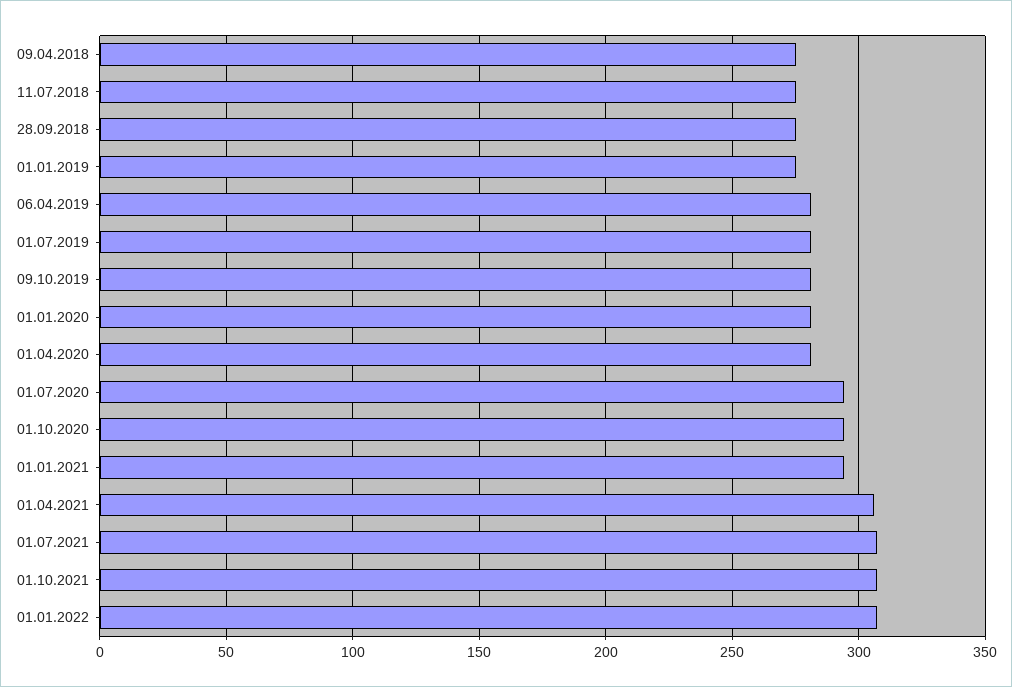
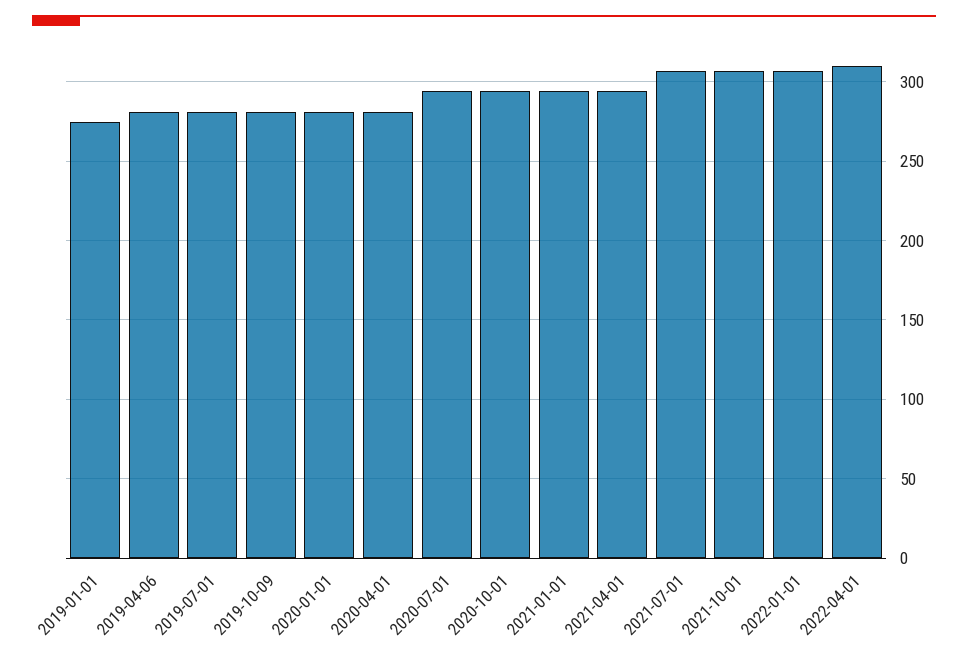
09.04.2018: 275 -> none
11.07.2018: 275 -> none
28.09.2018: 275 -> none
01.04.2021: 305 -> 295
2022-04-01: none -> 310

